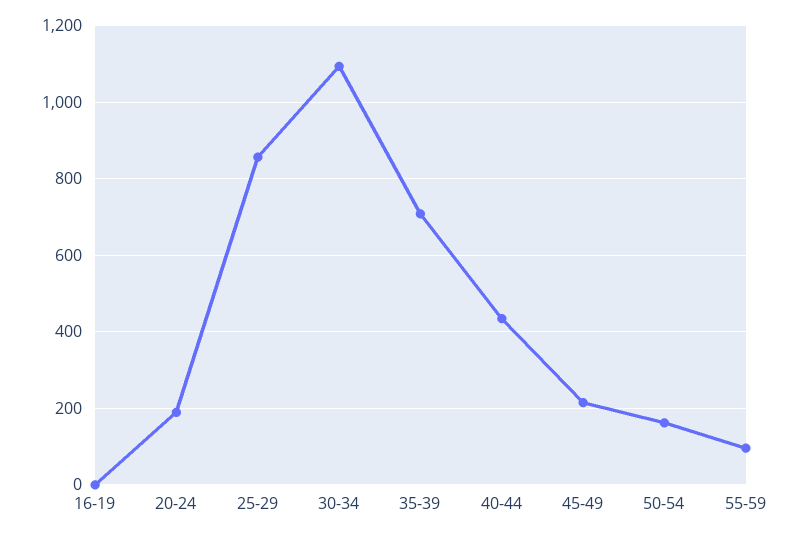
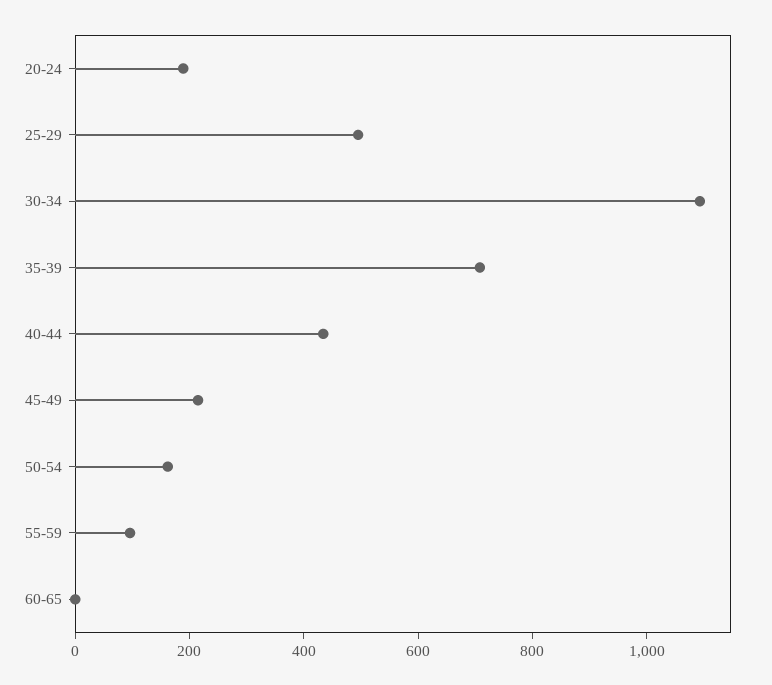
16-19: 0 -> none
25-29: 860 -> 500
60-65: none -> 0

